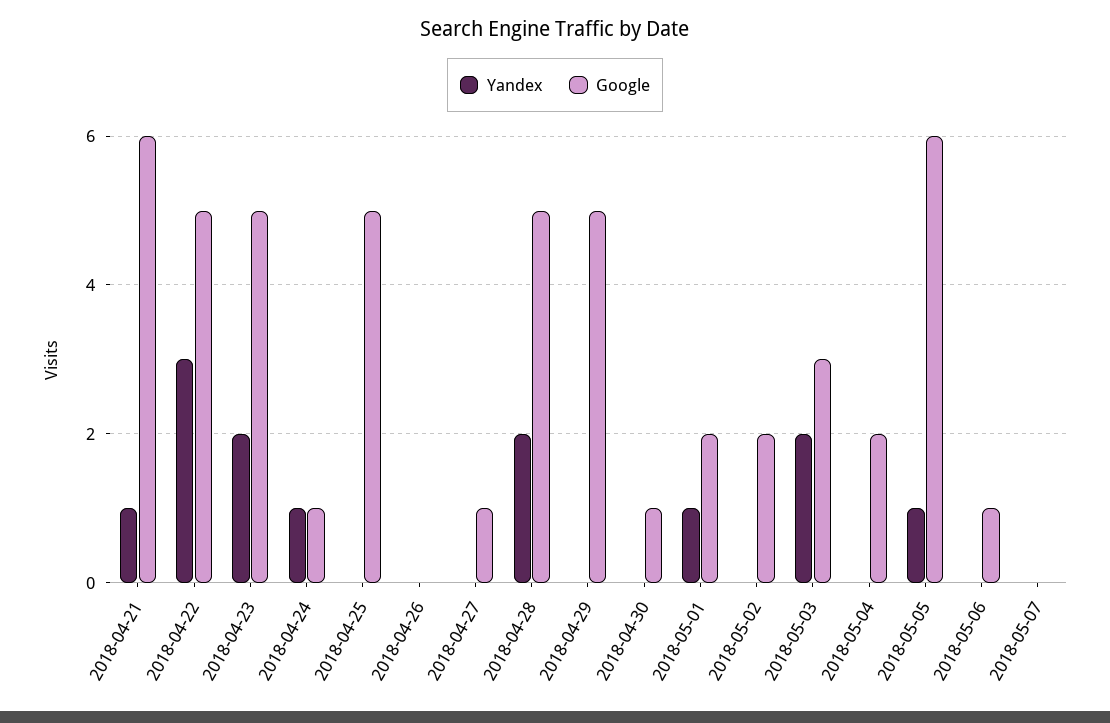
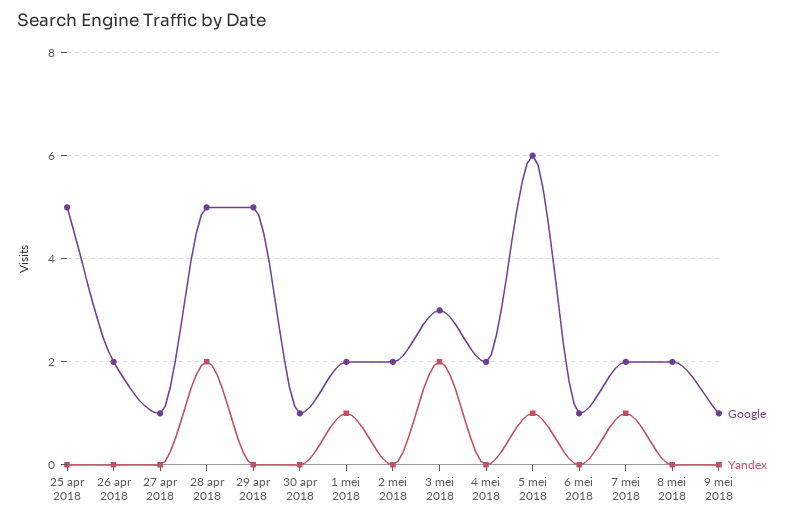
Yandex, 2018-04-21: 1 -> none
Google, 2018-04-21: 6 -> none
Yandex, 2018-04-22: 3 -> none
Google, 2018-04-22: 5 -> none
Yandex, 2018-04-23: 2 -> none
Google, 2018-04-23: 5 -> none
Yandex, 2018-04-24: 1 -> none
Google, 2018-04-24: 1 -> none
Google, 2018-04-26: 0 -> 2
Yandex, 2018-05-07: 0 -> 1
Google, 2018-05-07: 0 -> 2
Google, 8 mei 2018: none -> 2
Yandex, 8 mei 2018: none -> 0
Google, 9 mei 2018: none -> 1
Yandex, 9 mei 2018: none -> 0

